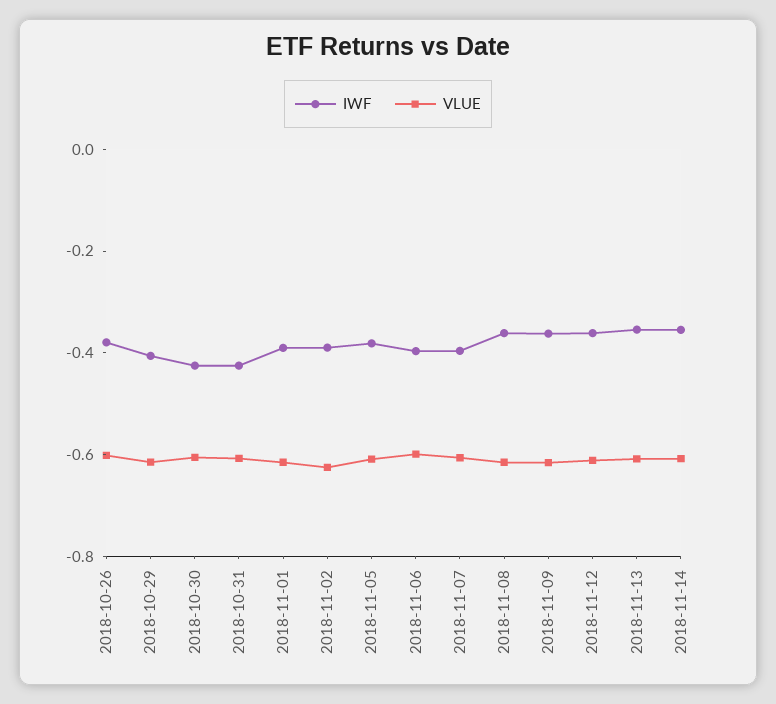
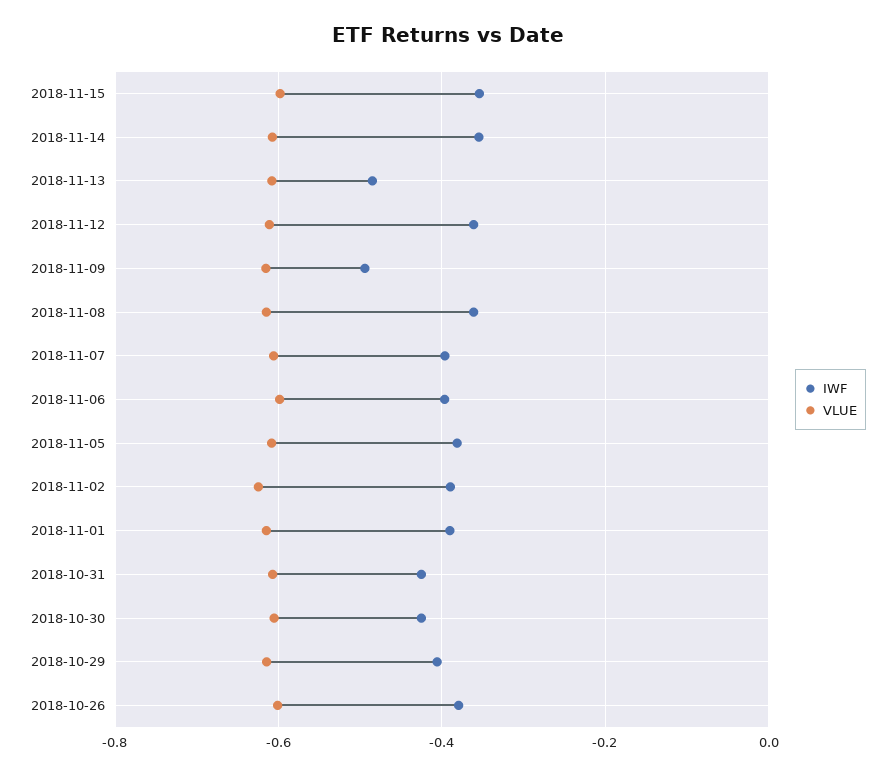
IWF, 2018-11-09: -0.35 -> -0.5
IWF, 2018-11-13: -0.35 -> -0.48
IWF, 2018-11-15: none -> -0.36
VLUE, 2018-11-15: none -> -0.6

